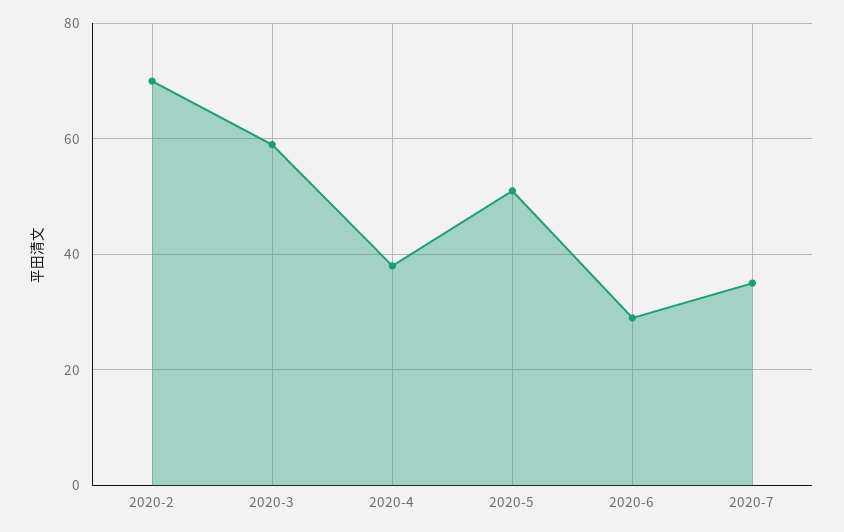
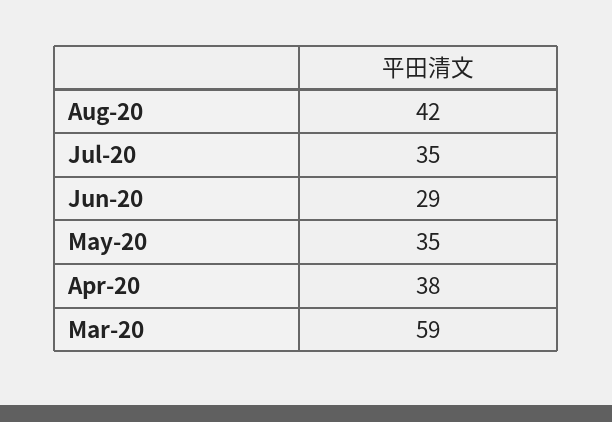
2020-2: 70 -> none
2020-5: 50 -> 35
Aug-20: none -> 42

